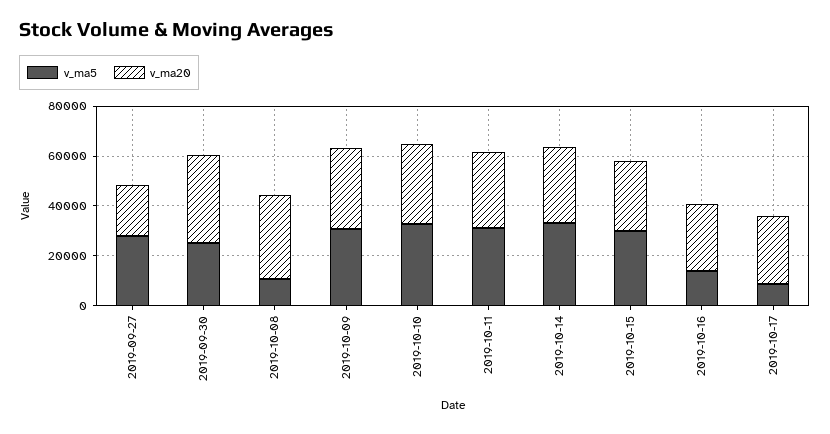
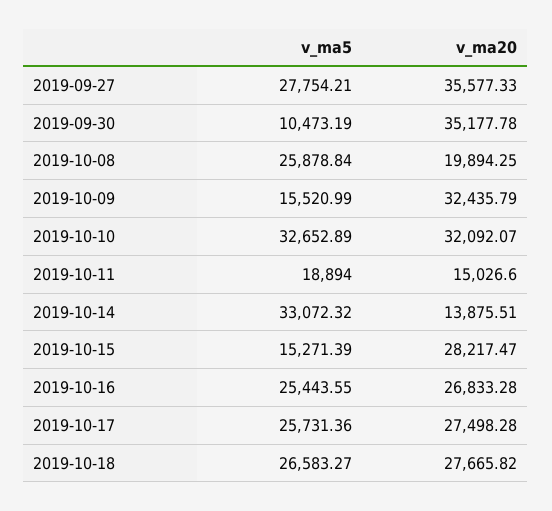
v_ma20, 2019-09-27: 20000 -> 35577.33
v_ma5, 2019-09-30: 25000 -> 10473.19
v_ma5, 2019-10-08: 10000 -> 25878.84
v_ma20, 2019-10-08: 35000 -> 19894.25
v_ma5, 2019-10-09: 30000 -> 15520.99
v_ma5, 2019-10-11: 30000 -> 18894
v_ma20, 2019-10-11: 30000 -> 15026.6
v_ma20, 2019-10-14: 30000 -> 13875.51
v_ma5, 2019-10-15: 30000 -> 15271.39
v_ma5, 2019-10-16: 15000 -> 25443.55
v_ma5, 2019-10-17: 10000 -> 25731.36
v_ma5, 2019-10-18: none -> 26583.27
v_ma20, 2019-10-18: none -> 27665.82

